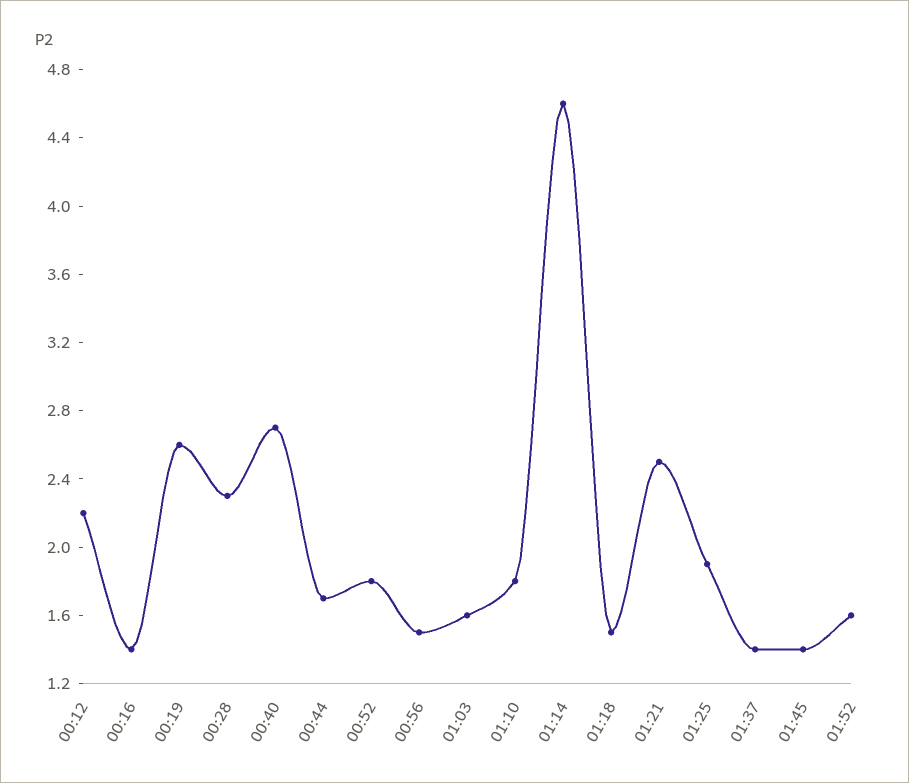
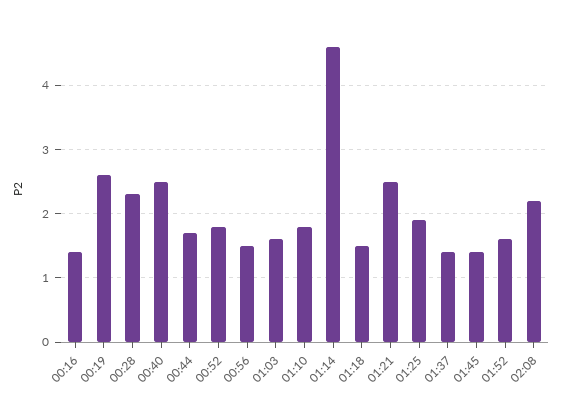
00:12: 2.2 -> none
00:40: 2.7 -> 2.5
02:08: none -> 2.2

